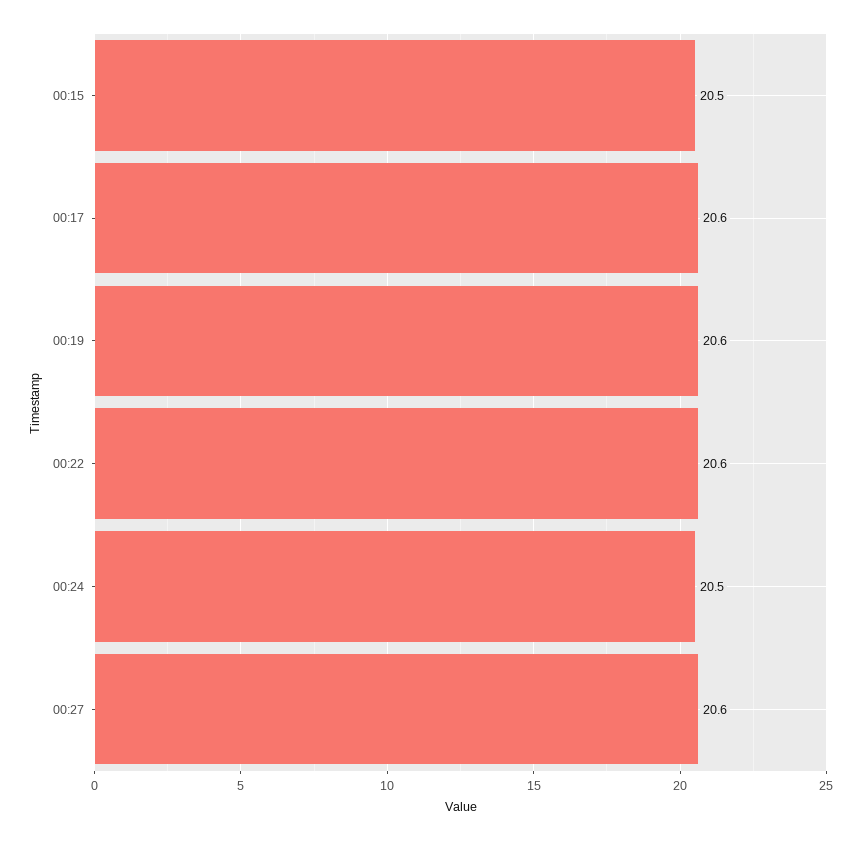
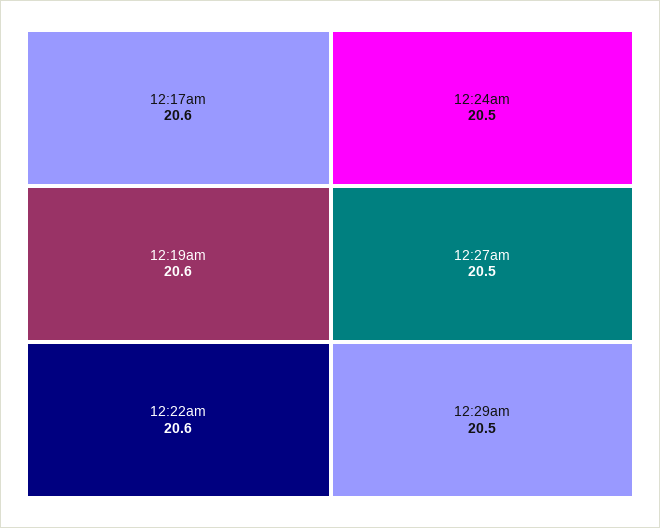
00:15: 20.5 -> none
00:27: 20.6 -> 20.5
12:29am: none -> 20.5

